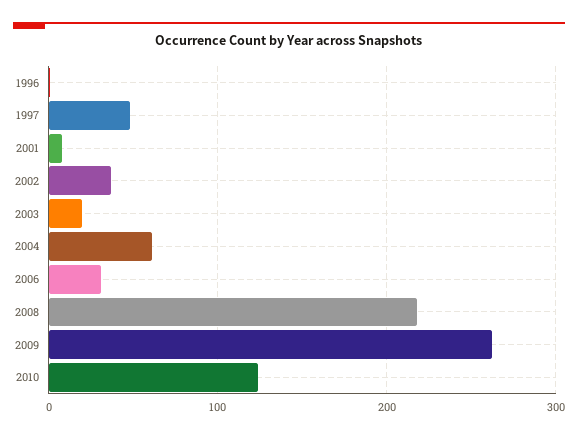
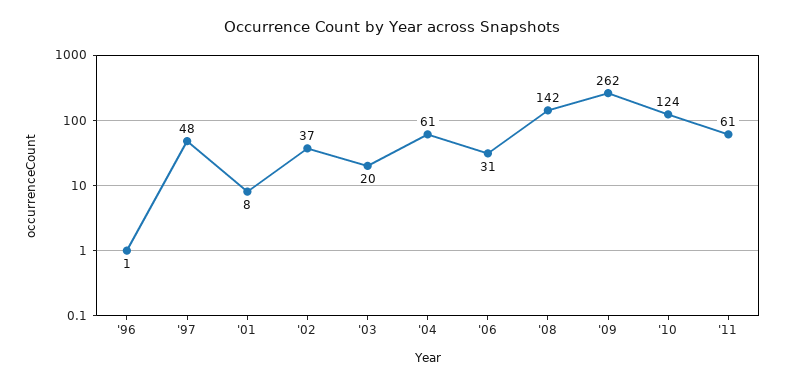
2008: 220 -> 142
'11: none -> 61

